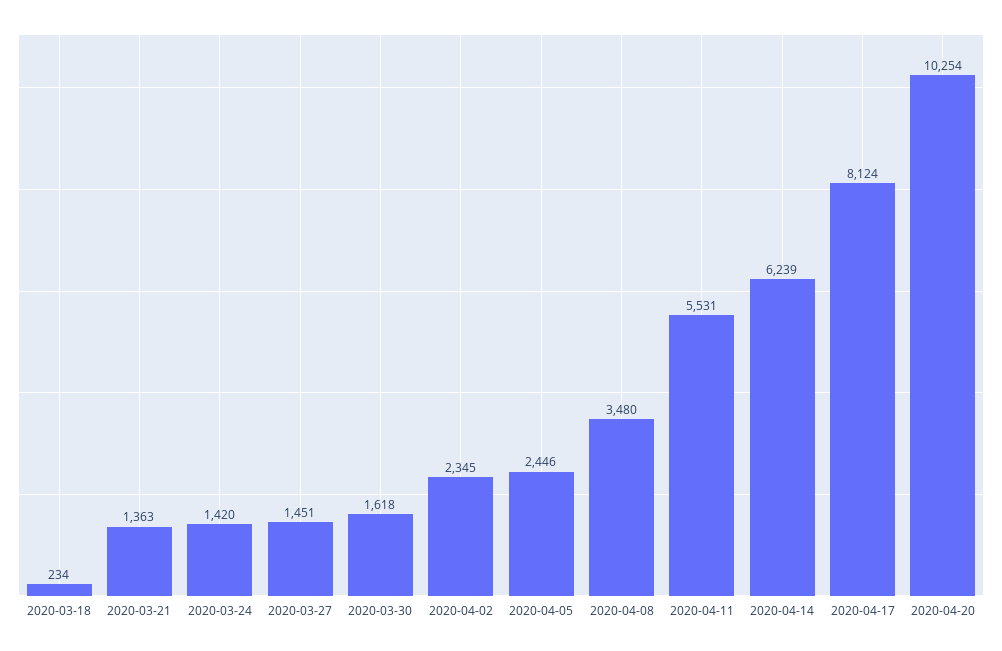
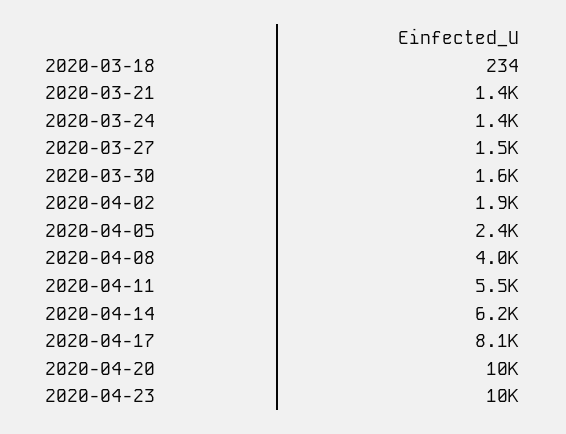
2020-04-02: 2345 -> 1900
2020-04-08: 3480 -> 4000
2020-04-23: none -> 10000

